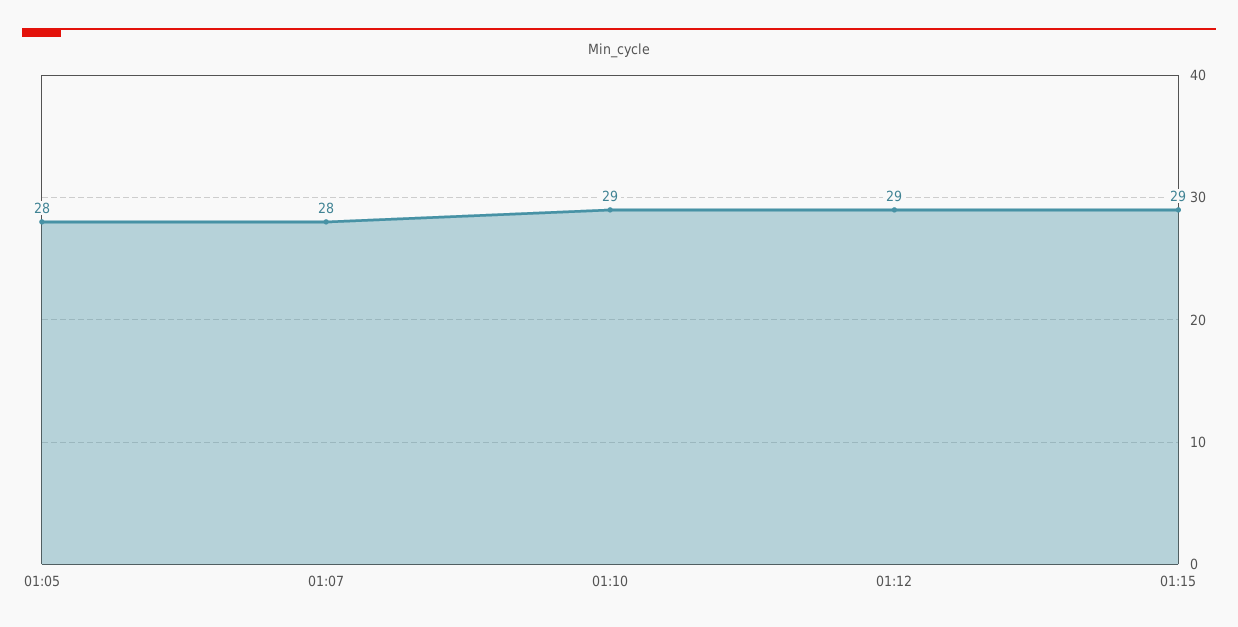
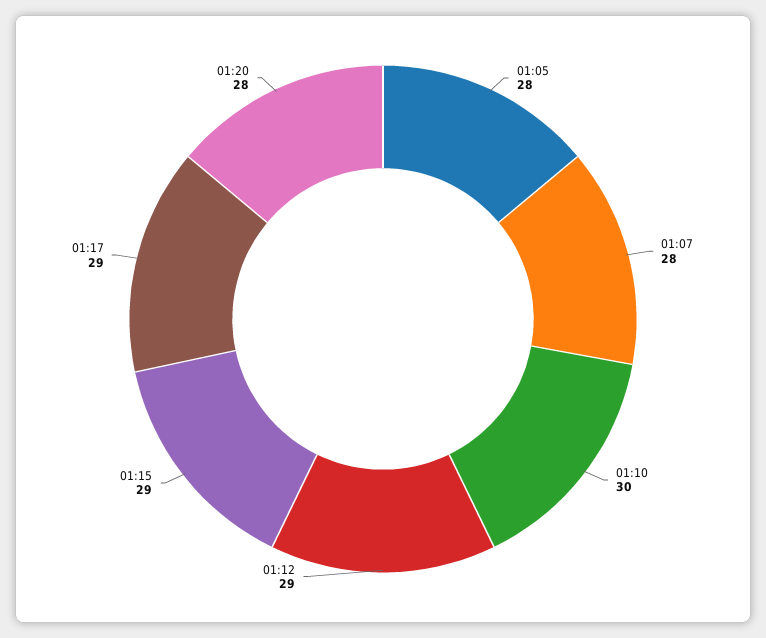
01:10: 29 -> 30
01:17: none -> 29
01:20: none -> 28

